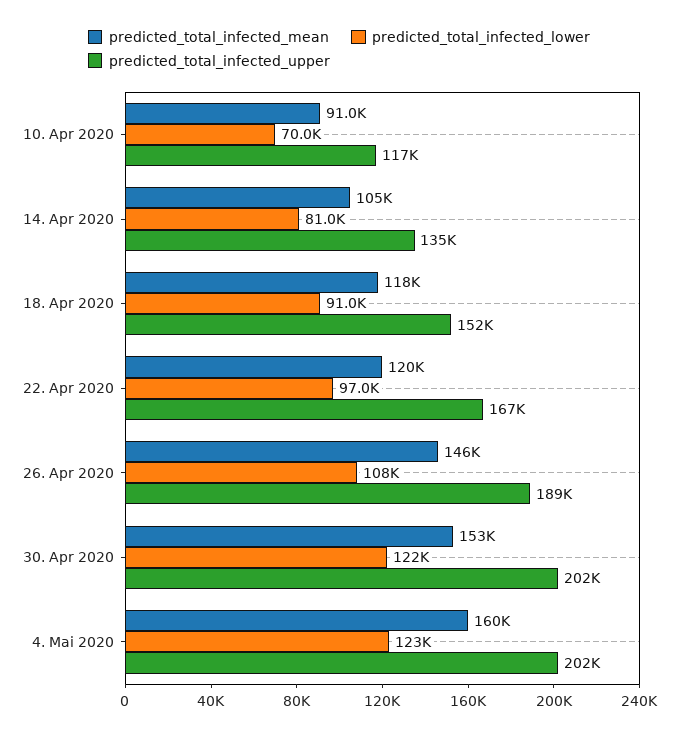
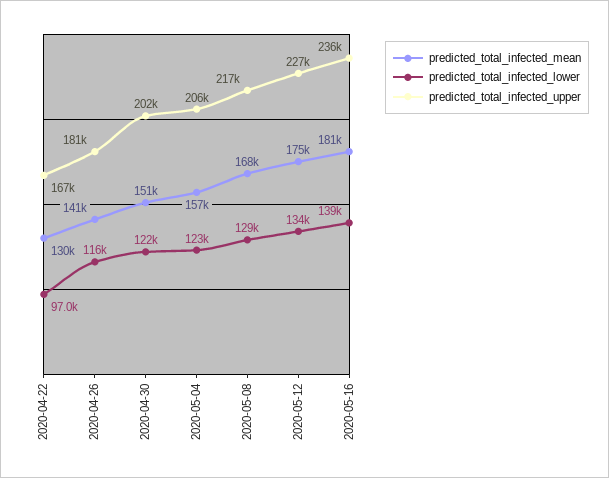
predicted_total_infected_mean, 10. Apr 2020: 91000 -> none
predicted_total_infected_lower, 10. Apr 2020: 70000 -> none
predicted_total_infected_upper, 10. Apr 2020: 117000 -> none
predicted_total_infected_mean, 14. Apr 2020: 105000 -> none
predicted_total_infected_lower, 14. Apr 2020: 81000 -> none
predicted_total_infected_upper, 14. Apr 2020: 135000 -> none
predicted_total_infected_mean, 18. Apr 2020: 118000 -> none
predicted_total_infected_lower, 18. Apr 2020: 91000 -> none
predicted_total_infected_upper, 18. Apr 2020: 152000 -> none
predicted_total_infected_mean, 22. Apr 2020: 120000 -> 130000
predicted_total_infected_mean, 26. Apr 2020: 146000 -> 141000
predicted_total_infected_lower, 26. Apr 2020: 108000 -> 116000
predicted_total_infected_upper, 26. Apr 2020: 189000 -> 181000
predicted_total_infected_mean, 30. Apr 2020: 153000 -> 151000
predicted_total_infected_mean, 4. Mai 2020: 160000 -> 157000
predicted_total_infected_upper, 4. Mai 2020: 202000 -> 206000
predicted_total_infected_mean, 2020-05-08: none -> 168000
predicted_total_infected_lower, 2020-05-08: none -> 129000
predicted_total_infected_upper, 2020-05-08: none -> 217000
predicted_total_infected_mean, 2020-05-12: none -> 175000
predicted_total_infected_lower, 2020-05-12: none -> 134000
predicted_total_infected_upper, 2020-05-12: none -> 227000
predicted_total_infected_mean, 2020-05-16: none -> 181000
predicted_total_infected_lower, 2020-05-16: none -> 139000
predicted_total_infected_upper, 2020-05-16: none -> 236000

